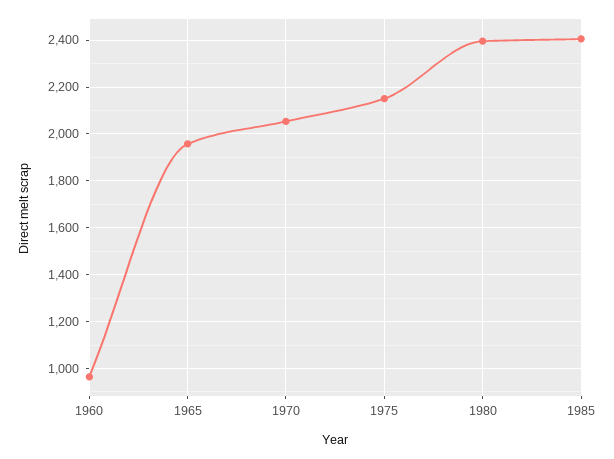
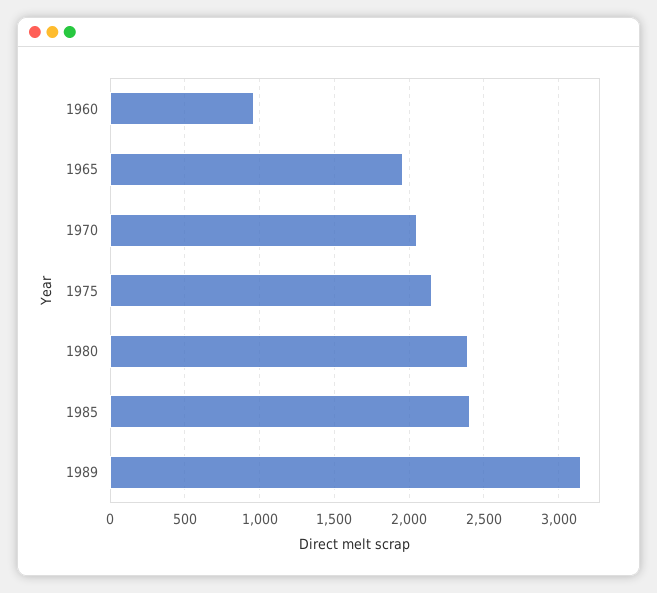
1989: none -> 3150

